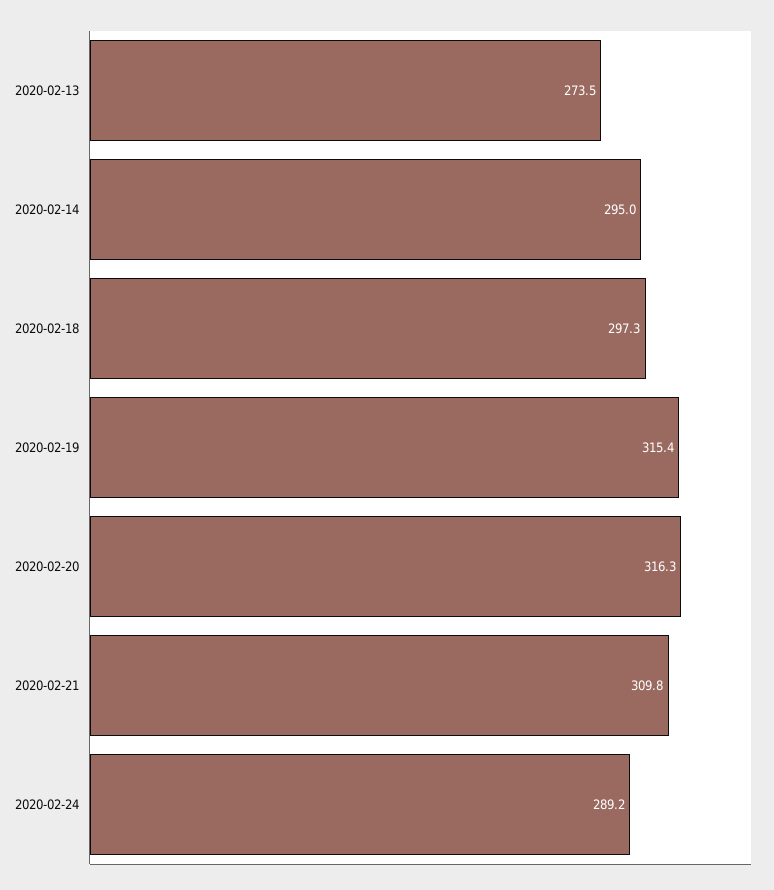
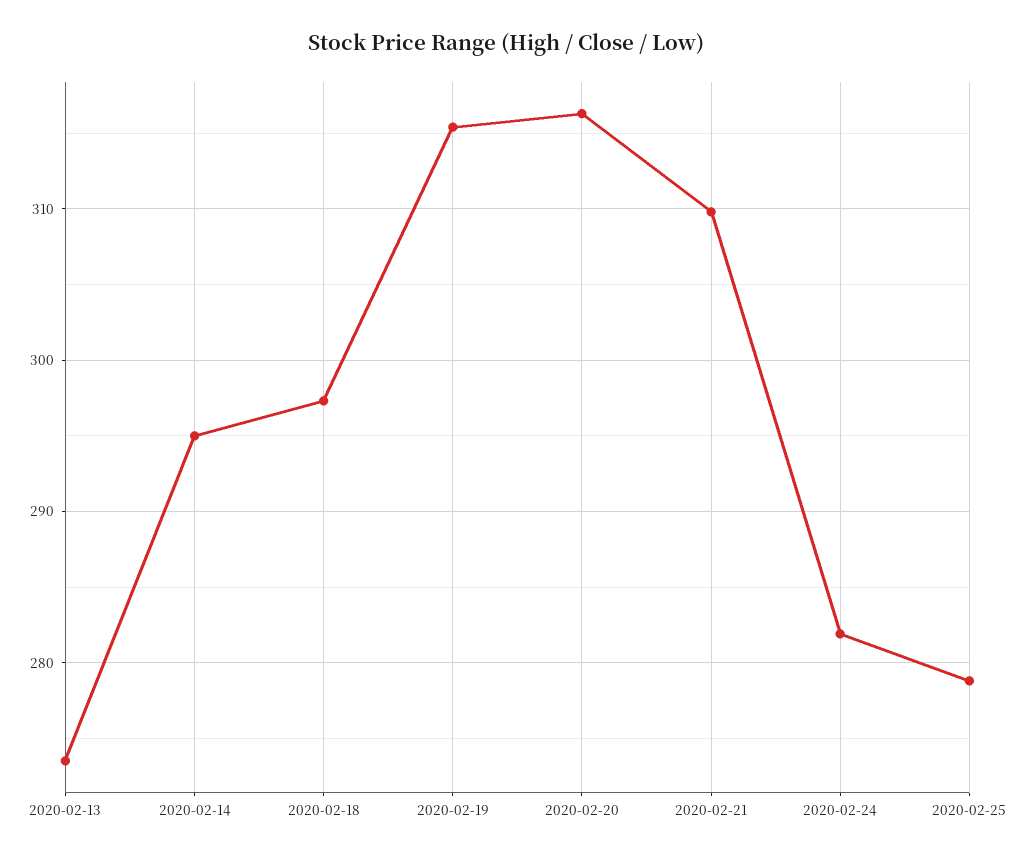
2020-02-24: 289.2 -> 282
2020-02-25: none -> 279

